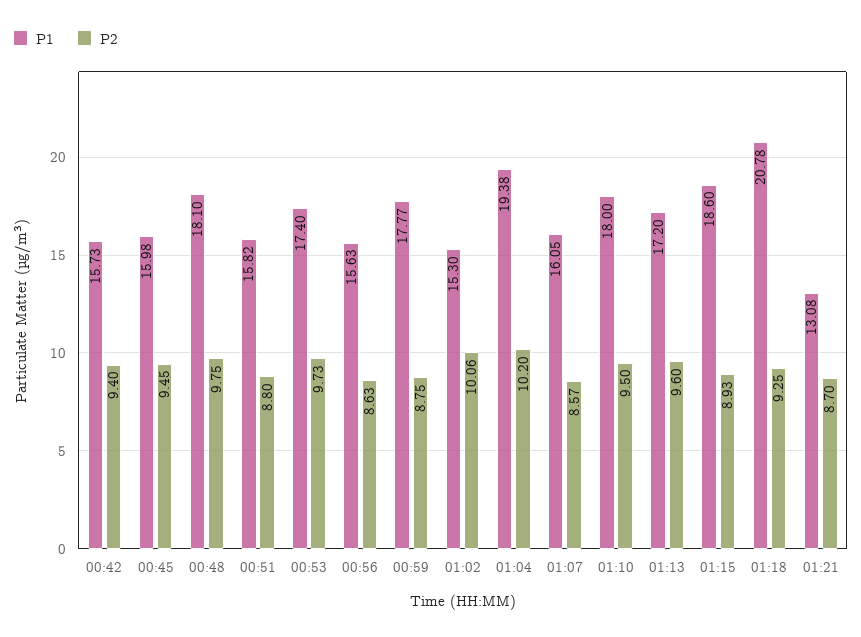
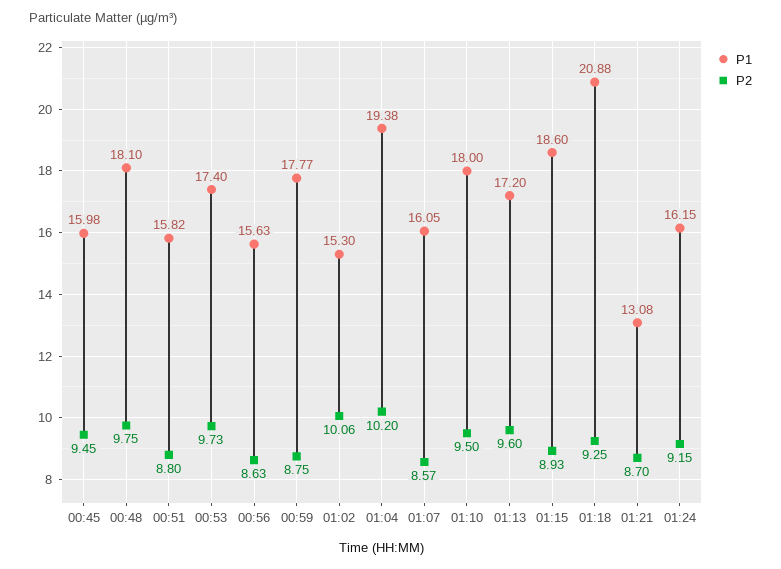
P1, 00:42: 15.73 -> none
P2, 00:42: 9.4 -> none
P1, 01:18: 20.78 -> 20.88
P1, 01:24: none -> 16.15
P2, 01:24: none -> 9.15

